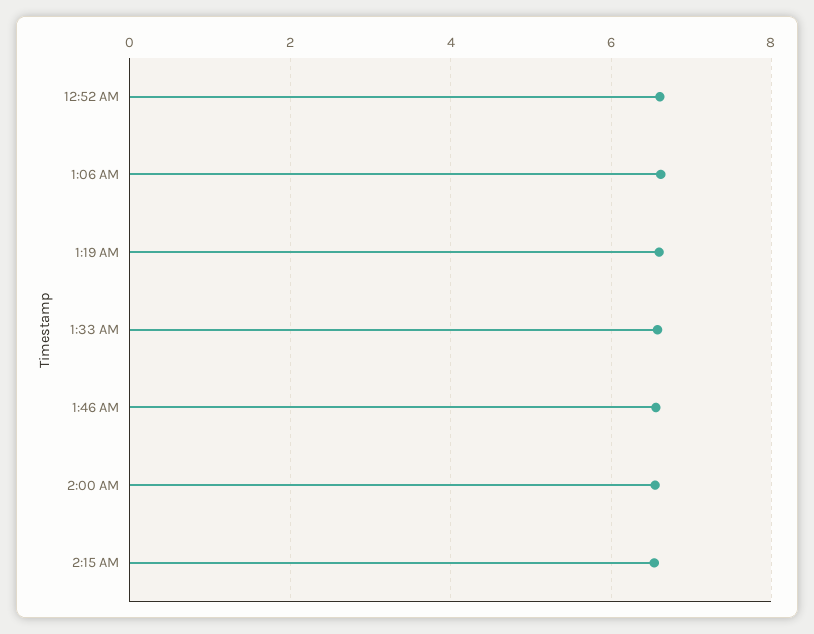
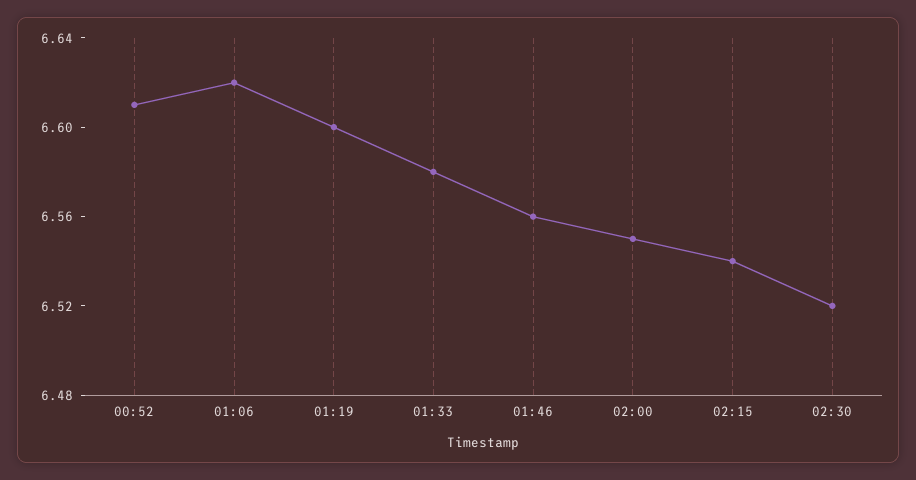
02:30: none -> 6.52

